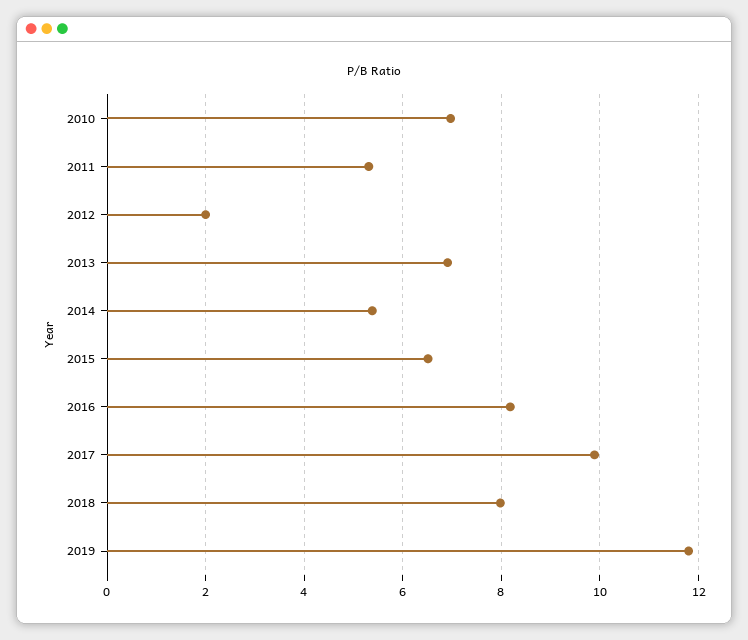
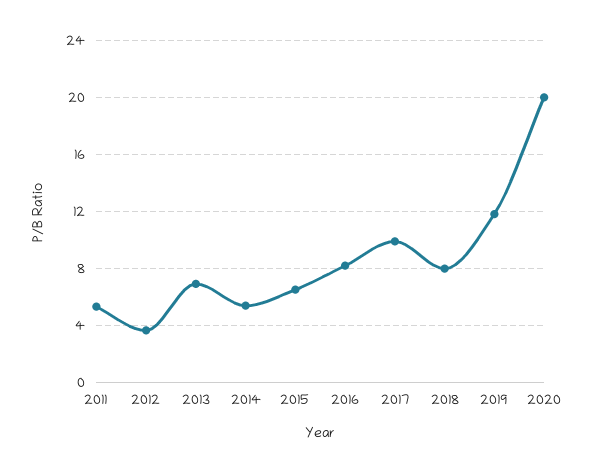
2010: 7 -> none
2012: 2 -> 3.5
2020: none -> 20

